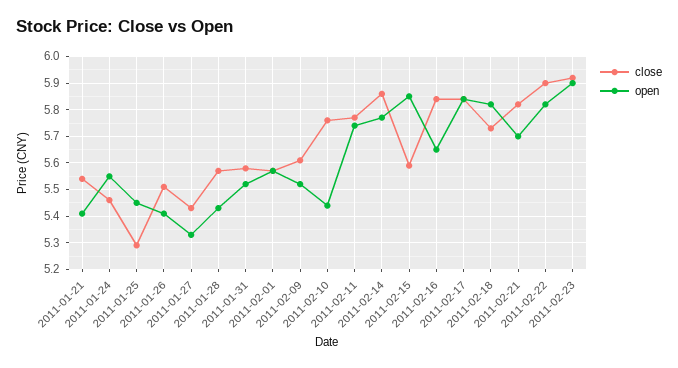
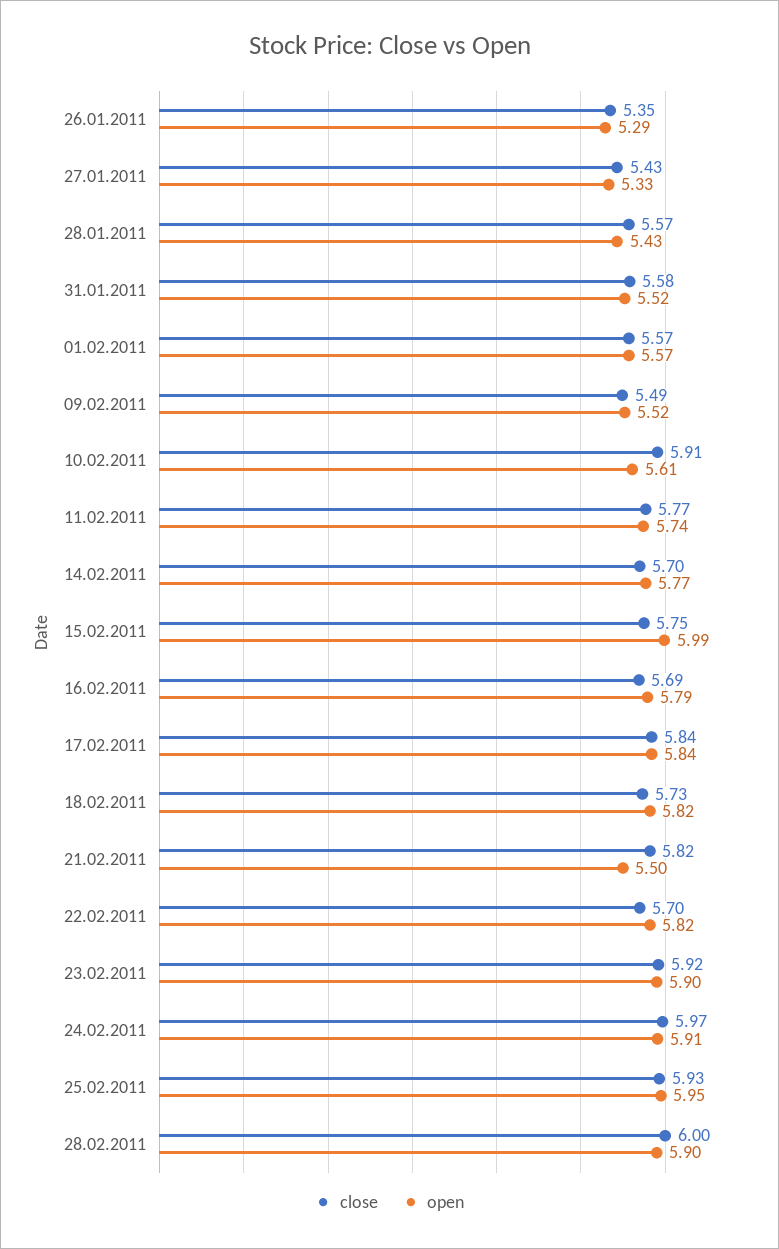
close, 2011-01-21: 5.55 -> none
open, 2011-01-21: 5.4 -> none
close, 2011-01-24: 5.45 -> none
open, 2011-01-24: 5.55 -> none
close, 2011-01-25: 5.3 -> none
open, 2011-01-25: 5.45 -> none
close, 2011-01-26: 5.5 -> 5.35
open, 2011-01-26: 5.4 -> 5.29
close, 2011-02-09: 5.6 -> 5.49
close, 2011-02-10: 5.75 -> 5.91
open, 2011-02-10: 5.45 -> 5.61
close, 2011-02-14: 5.85 -> 5.7
close, 2011-02-15: 5.6 -> 5.75
open, 2011-02-15: 5.85 -> 5.99
close, 2011-02-16: 5.85 -> 5.69
open, 2011-02-16: 5.65 -> 5.79
open, 2011-02-21: 5.7 -> 5.5
close, 2011-02-22: 5.9 -> 5.7
close, 24.02.2011: none -> 5.97
open, 24.02.2011: none -> 5.91
close, 25.02.2011: none -> 5.93
open, 25.02.2011: none -> 5.95
close, 28.02.2011: none -> 6
open, 28.02.2011: none -> 5.9

